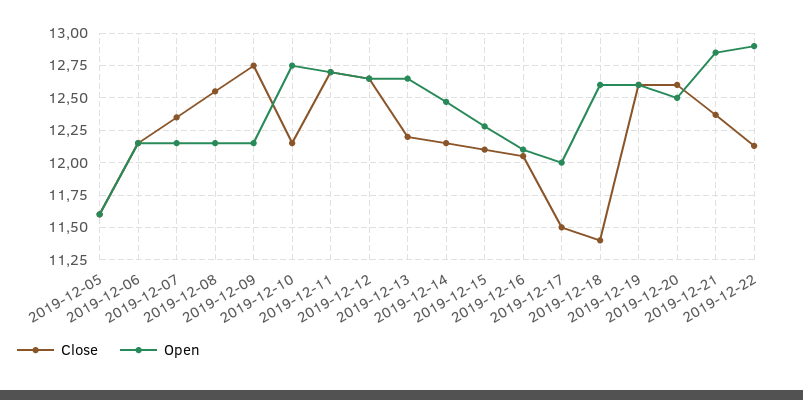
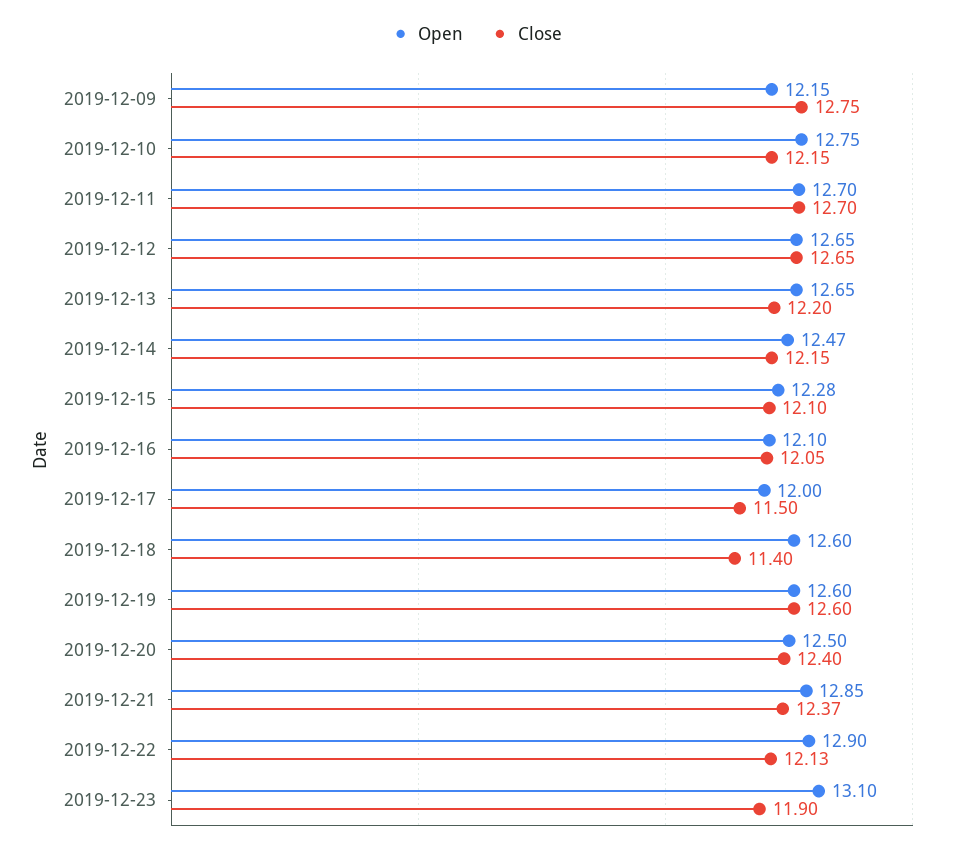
Close, 2019-12-05: 11.6 -> none
Open, 2019-12-05: 11.6 -> none
Close, 2019-12-06: 12.15 -> none
Open, 2019-12-06: 12.15 -> none
Close, 2019-12-07: 12.35 -> none
Open, 2019-12-07: 12.15 -> none
Close, 2019-12-08: 12.55 -> none
Open, 2019-12-08: 12.15 -> none
Close, 2019-12-20: 12.6 -> 12.4
Open, 2019-12-23: none -> 13.1
Close, 2019-12-23: none -> 11.9

